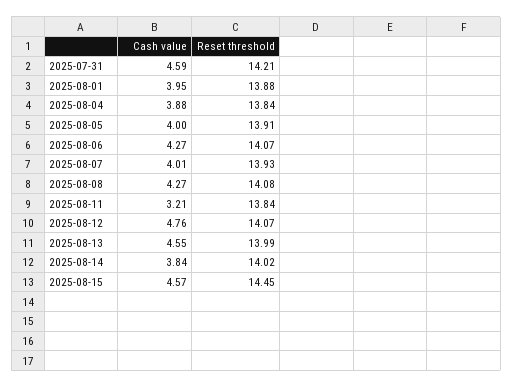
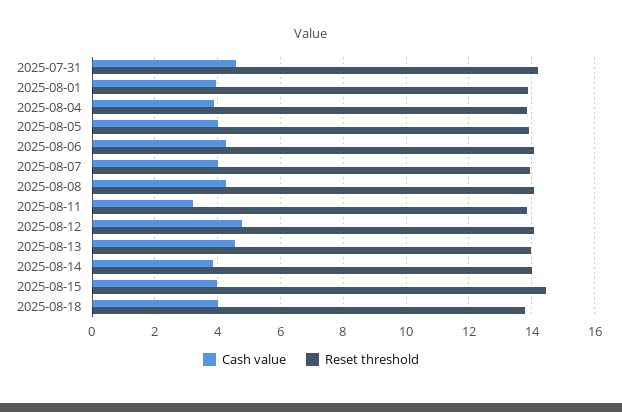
Cash value, 2025-08-15: 4.57 -> 4
Cash value, 2025-08-18: none -> 4
Reset threshold, 2025-08-18: none -> 13.8

